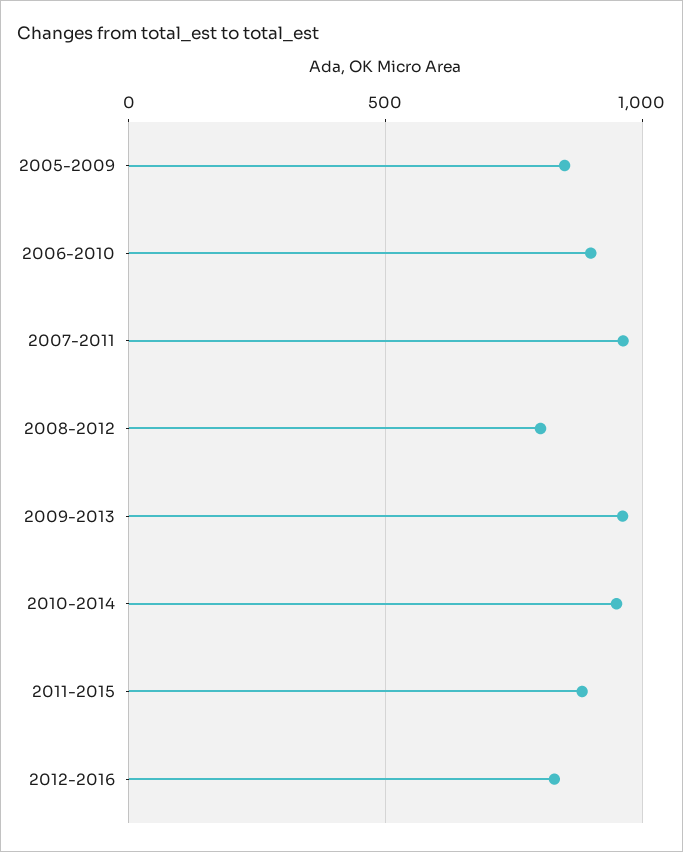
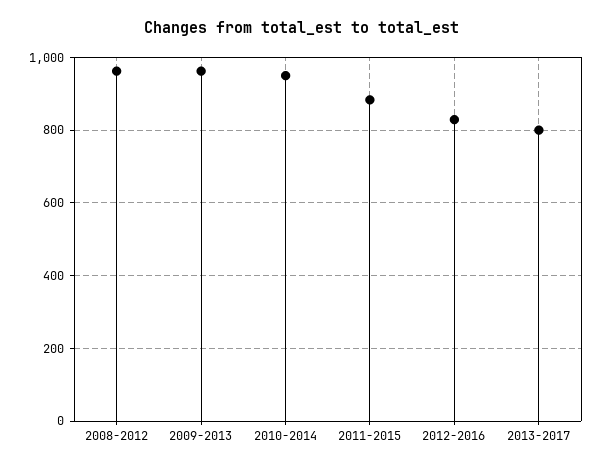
2005-2009: 850 -> none
2006-2010: 900 -> none
2007-2011: 950 -> none
2008-2012: 800 -> 960
2013-2017: none -> 800

